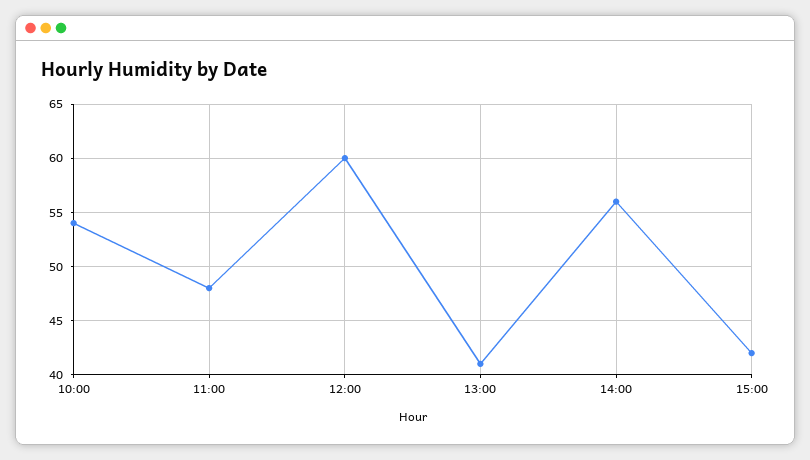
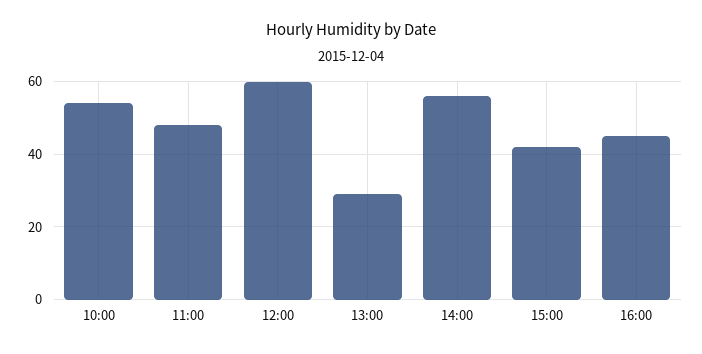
13:00: 41 -> 30
16:00: none -> 45

